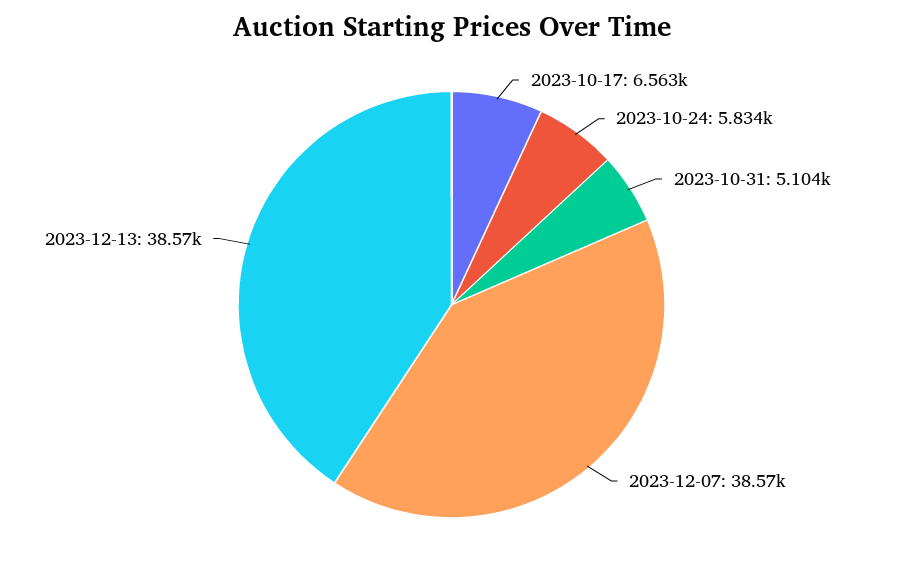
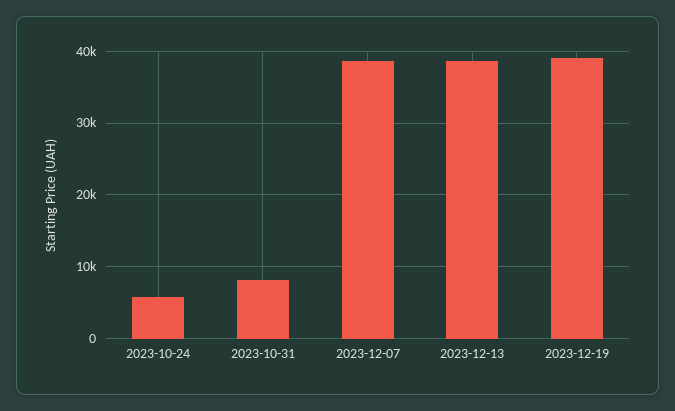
2023-10-17: 6563 -> none
2023-10-31: 5104 -> 8000
2023-12-19: none -> 39000

